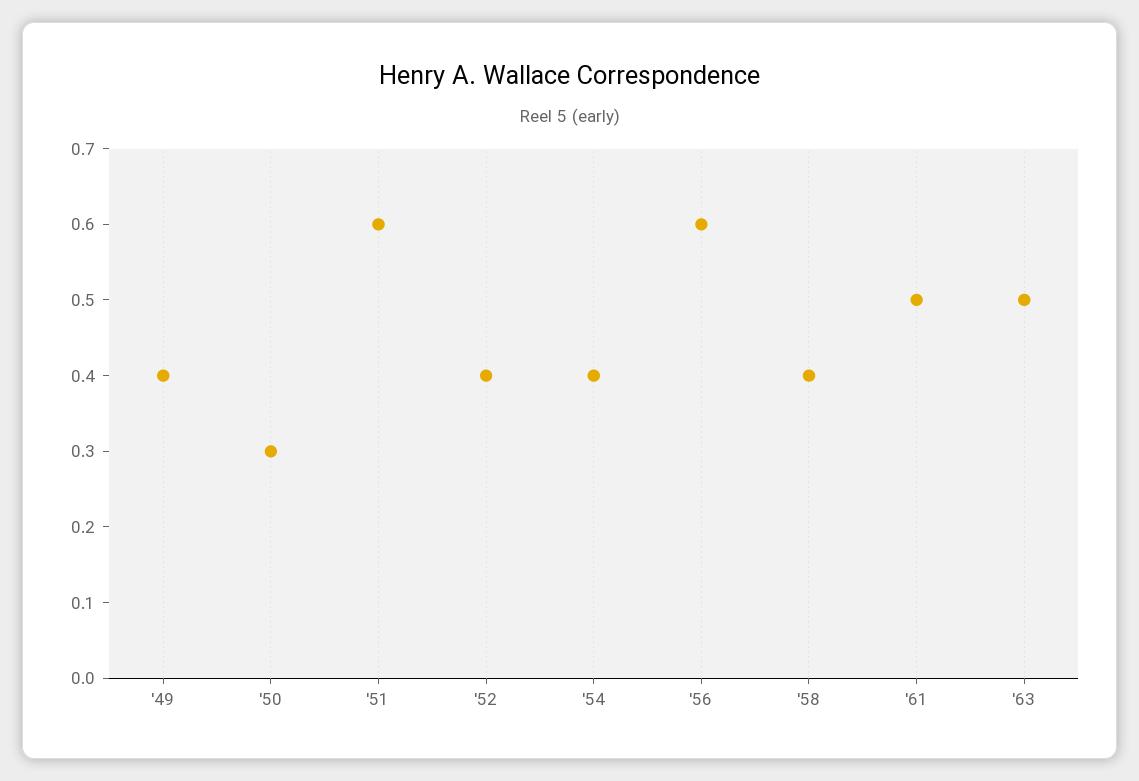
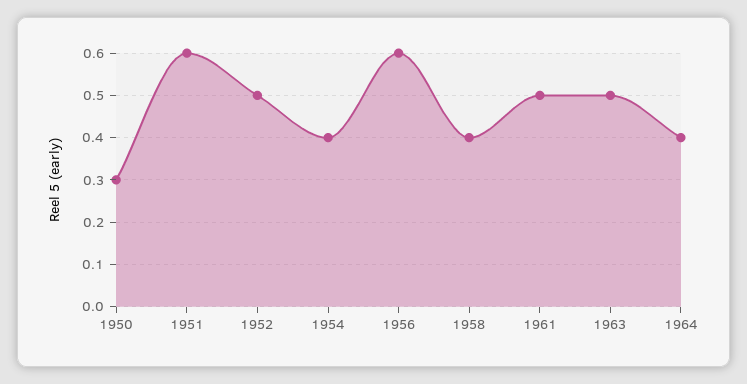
'49: 0.4 -> none
'52: 0.4 -> 0.5
1964: none -> 0.4

